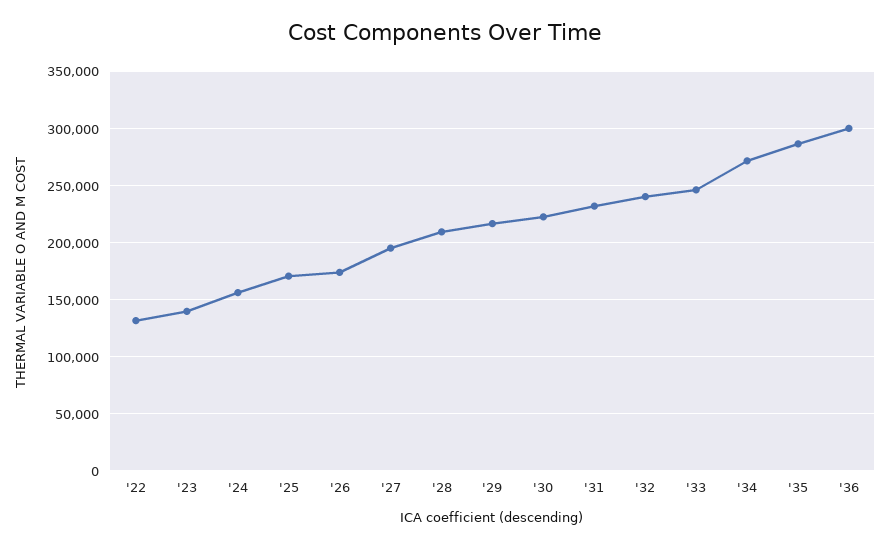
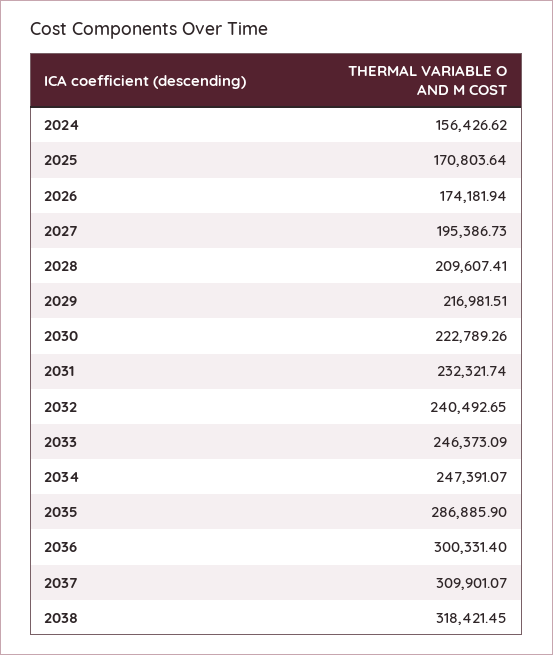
'22: 130000 -> none
'23: 140000 -> none
'34: 270000 -> 247391.07
2037: none -> 309901.07
2038: none -> 318421.45

